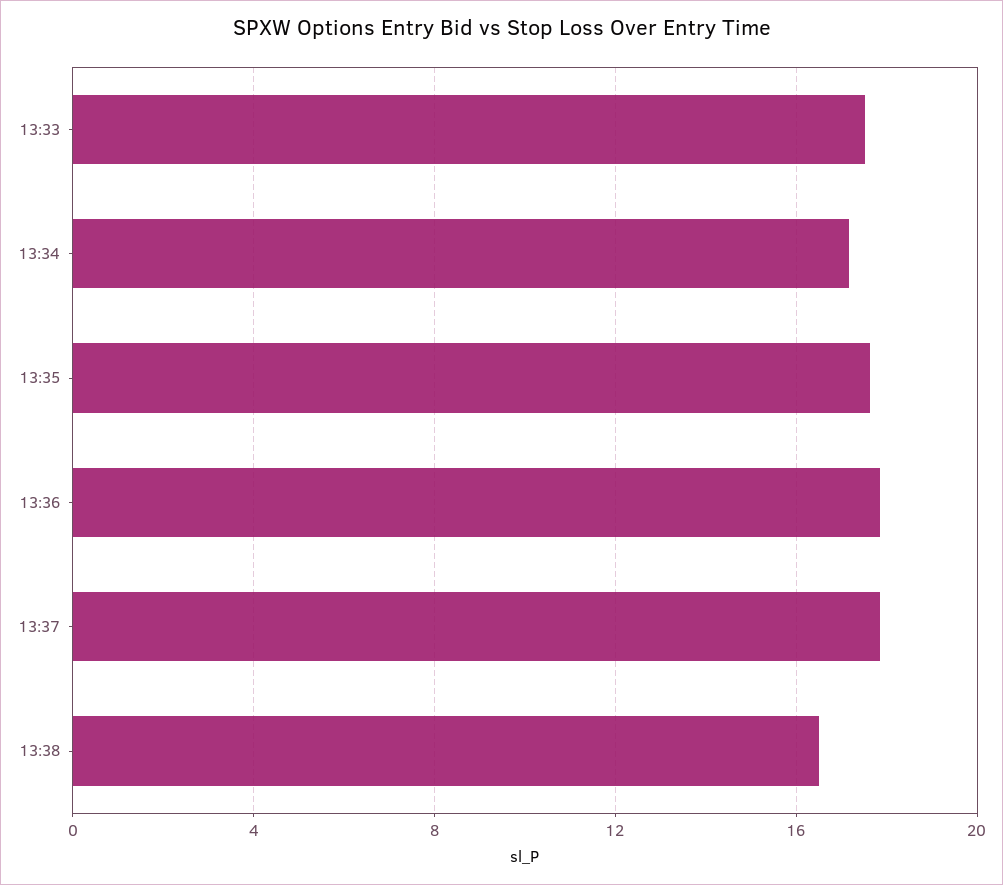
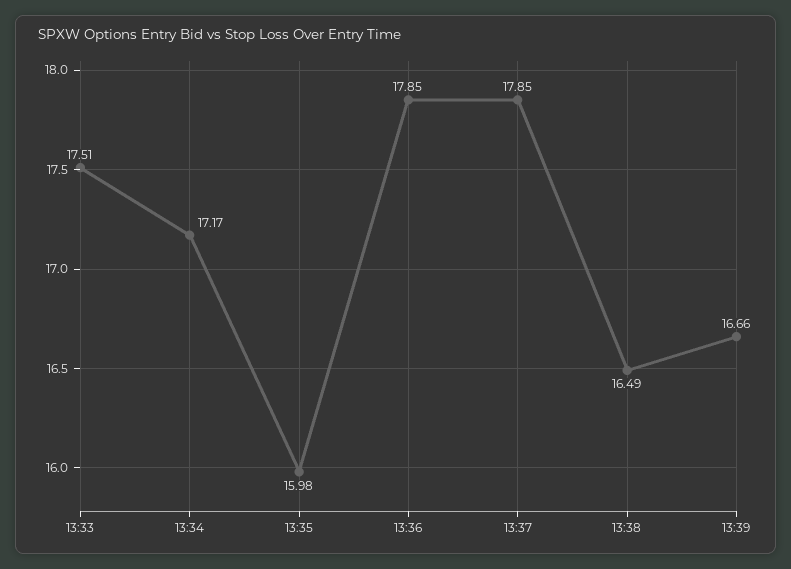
13:35: 17.5 -> 15.98
13:39: none -> 16.66

